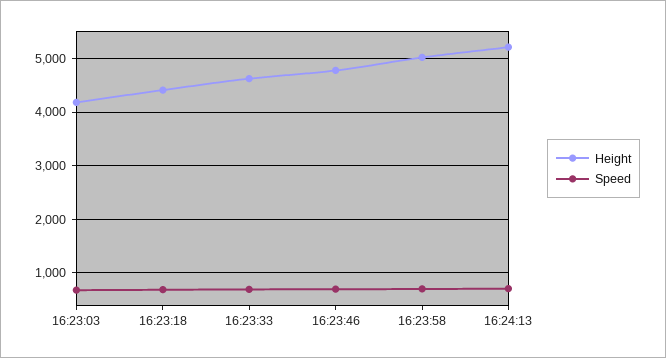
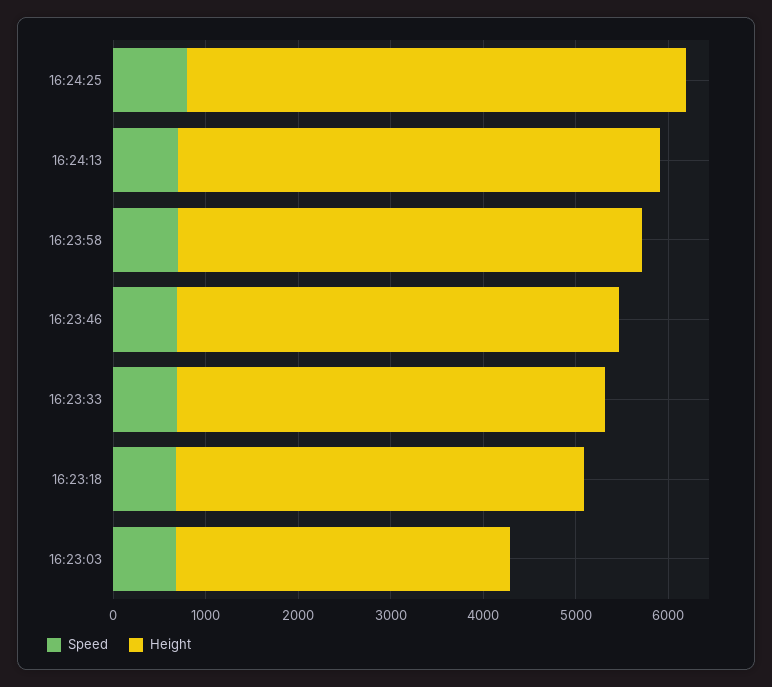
Height, 16:23:03: 4200 -> 3600
Speed, 16:24:25: none -> 800
Height, 16:24:25: none -> 5400

